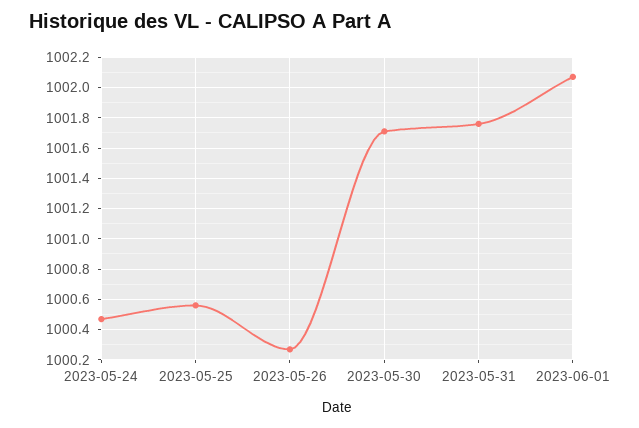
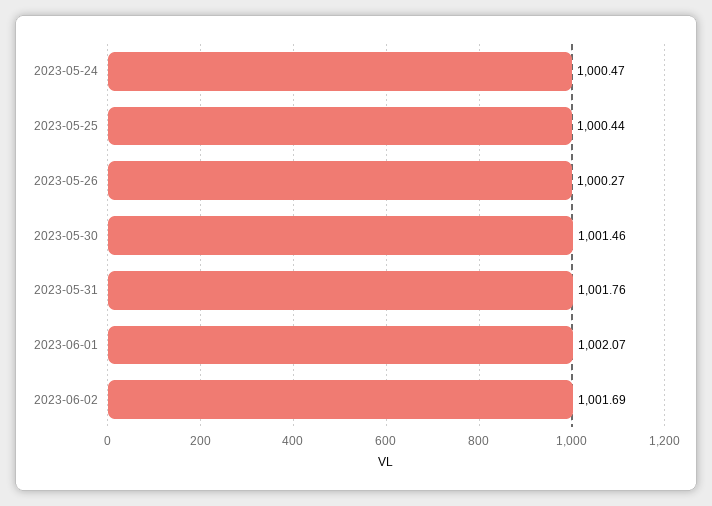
2023-05-25: 1000.55 -> 1000.44
2023-05-30: 1001.7 -> 1001.46
2023-06-02: none -> 1001.69

